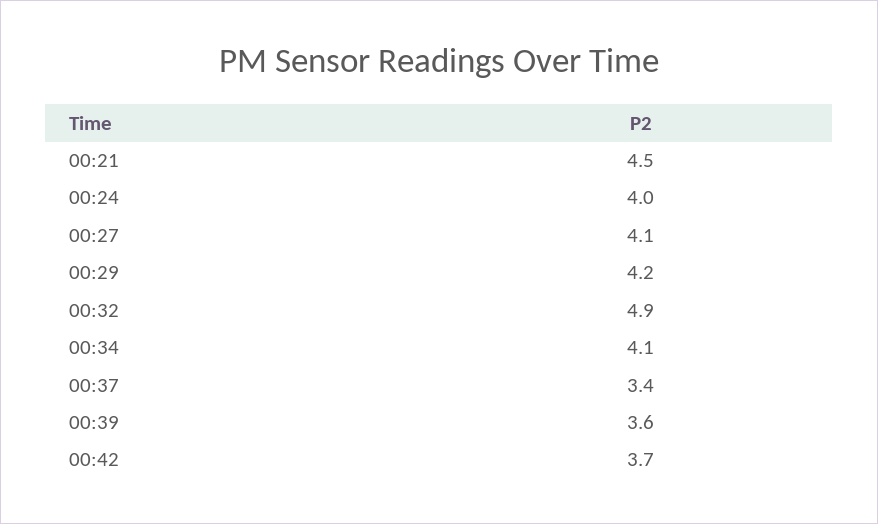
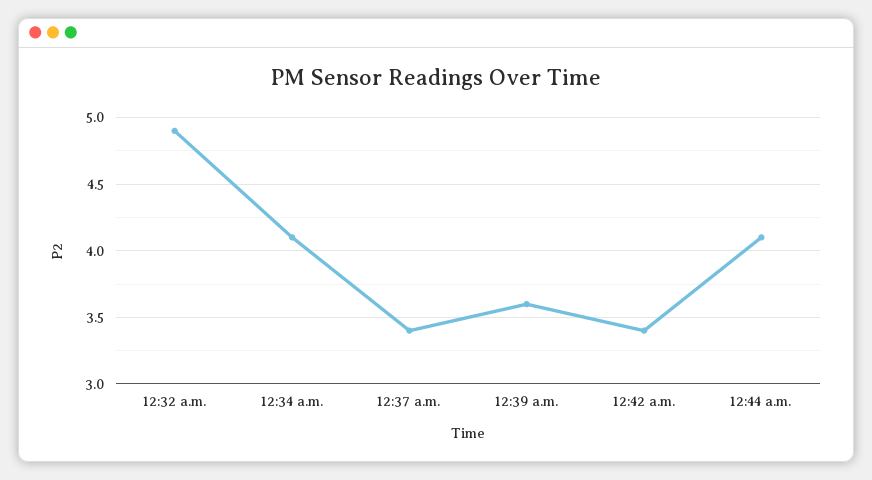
00:21: 4.5 -> none
00:24: 4 -> none
00:27: 4.1 -> none
00:29: 4.2 -> none
00:42: 3.7 -> 3.4
12:44 a.m.: none -> 4.1

